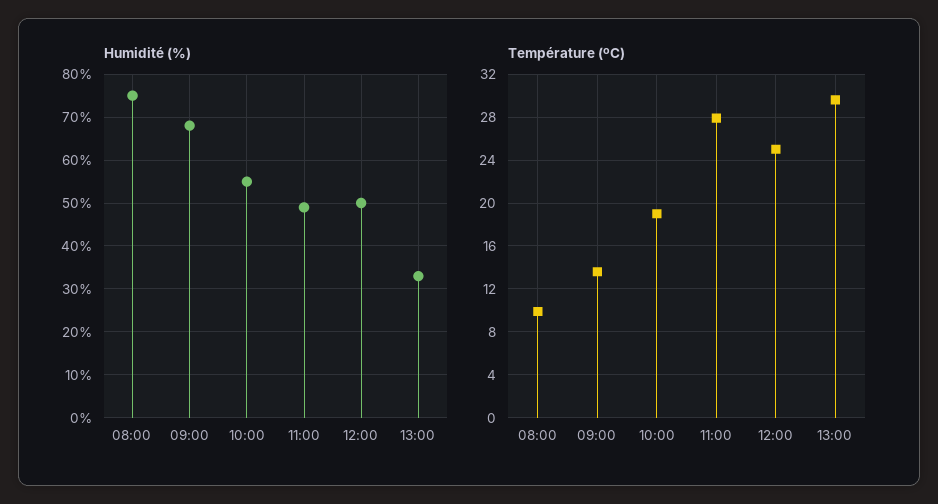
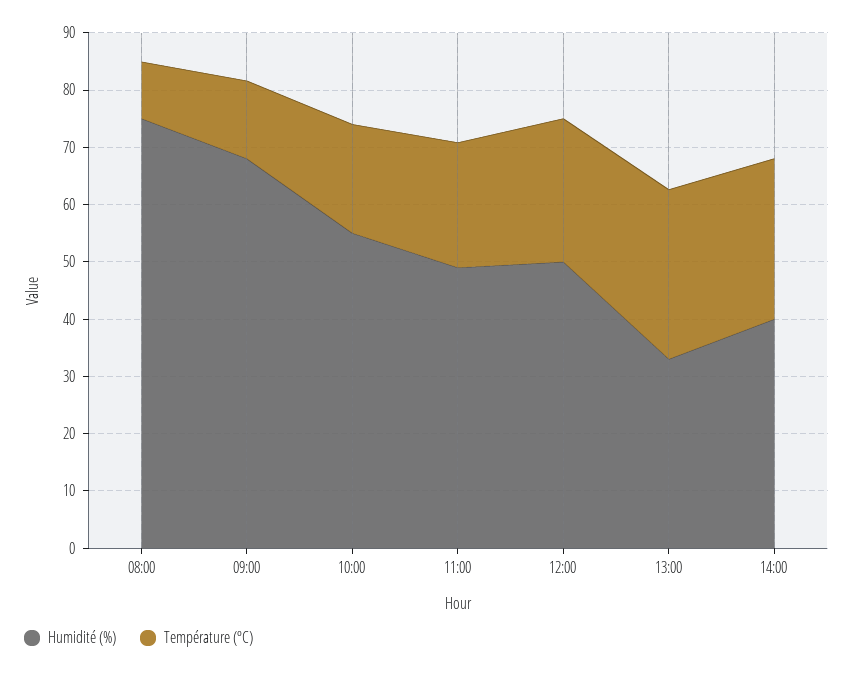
Température (ºC), 11:00: 28 -> 22
Humidité (%), 14:00: none -> 40
Température (ºC), 14:00: none -> 28

